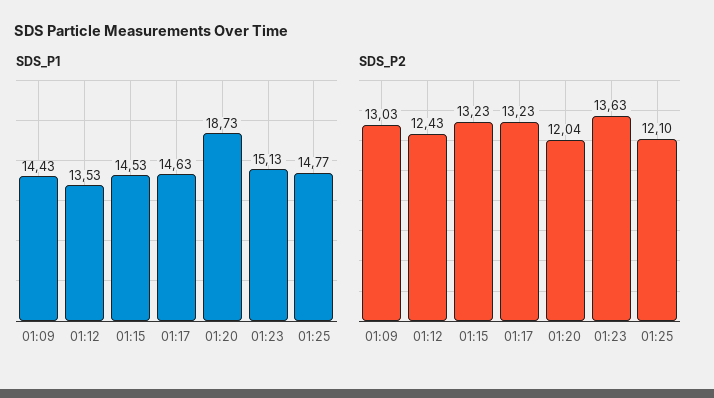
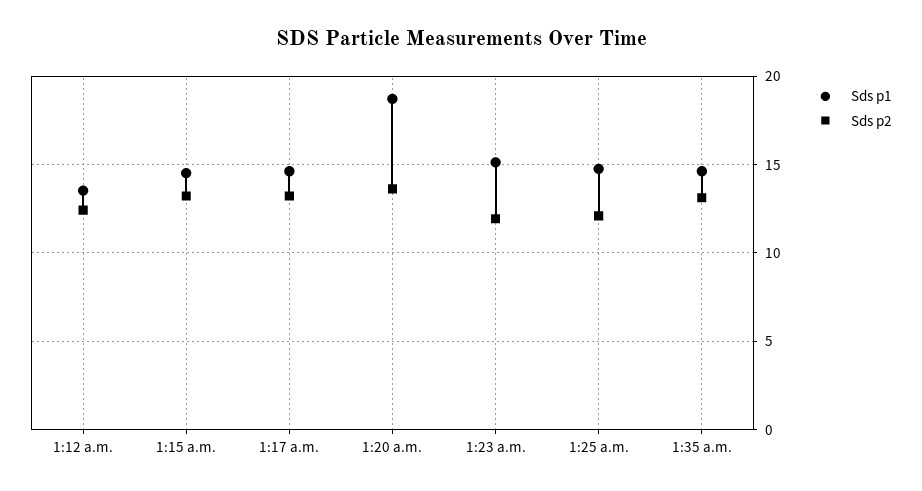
SDS_P1, 01:09: 14.43 -> none
SDS_P2, 01:09: 13.03 -> none
SDS_P2, 01:20: 12.04 -> 13.5
SDS_P2, 01:23: 13.63 -> 12
SDS_P1, 1:35 a.m.: none -> 14.5
SDS_P2, 1:35 a.m.: none -> 13

